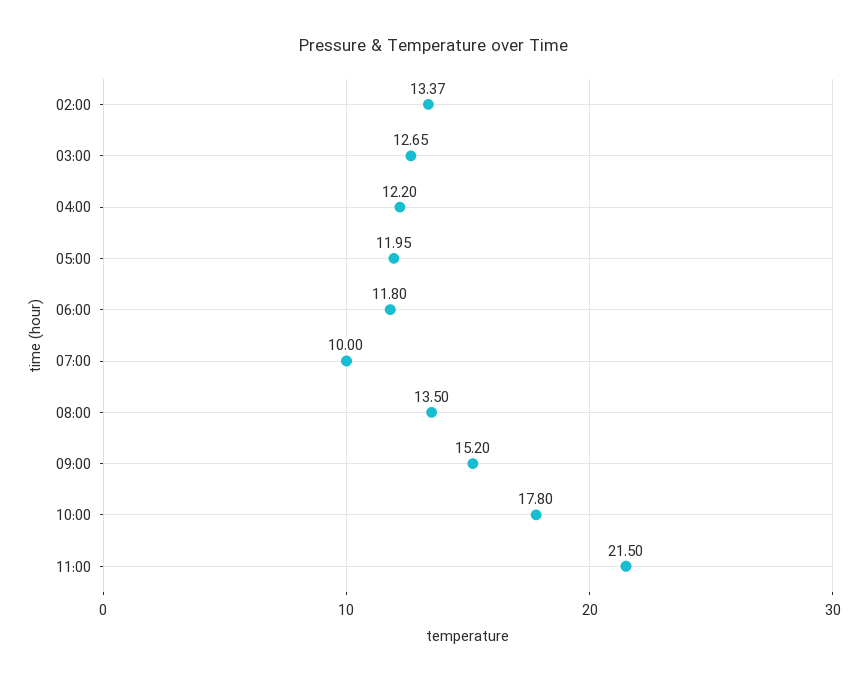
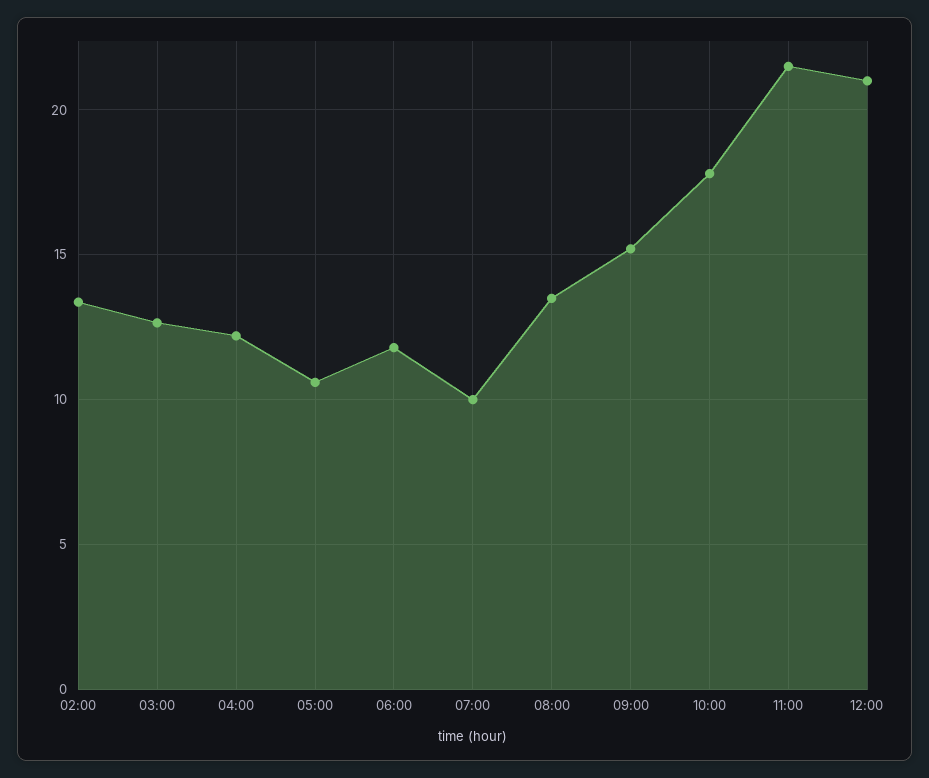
05:00: 11.95 -> 10.5
12:00: none -> 21

